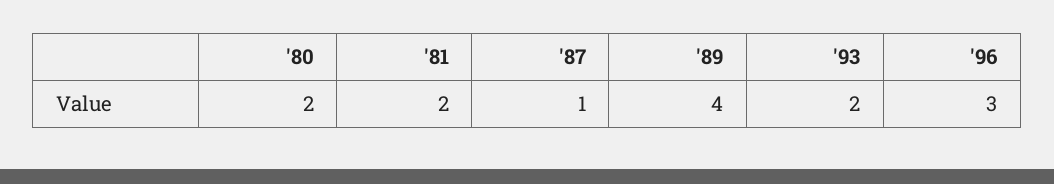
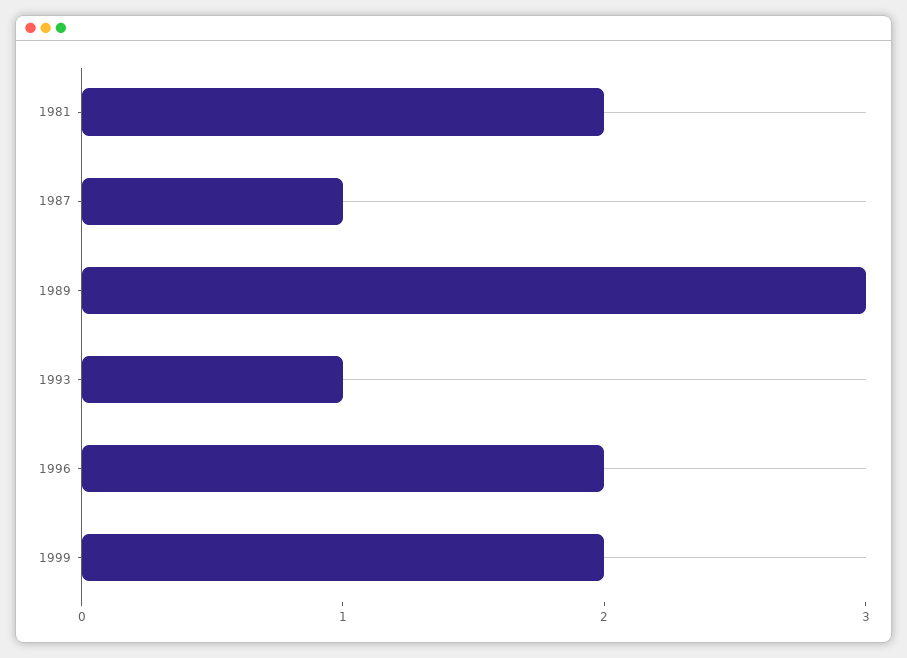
'80: 2 -> none
'89: 4 -> 3
'93: 2 -> 1
'96: 3 -> 2
1999: none -> 2

